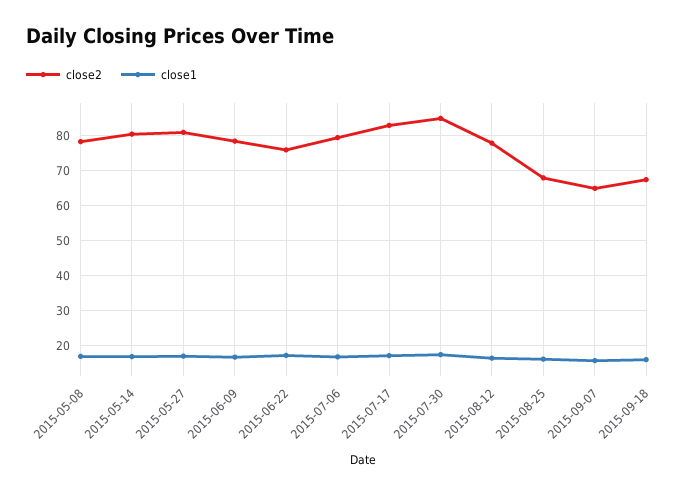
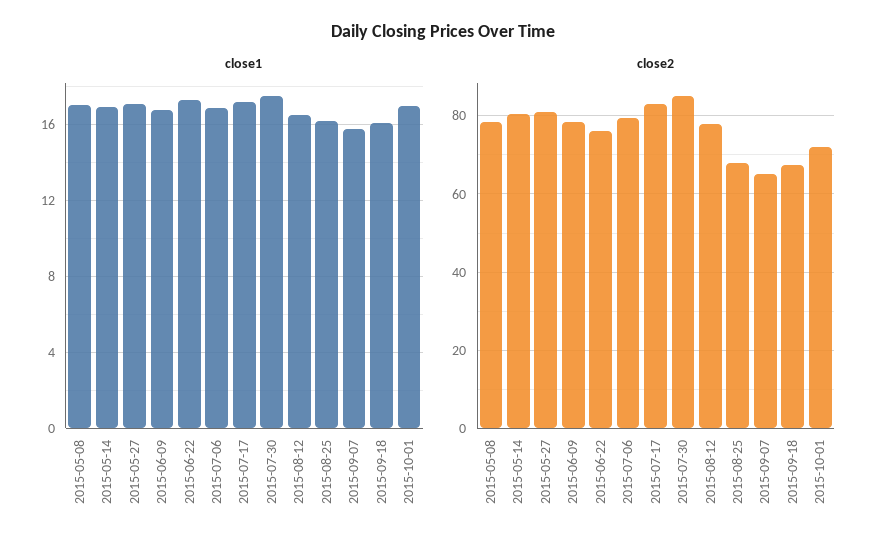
close1, 2015-10-01: none -> 17
close2, 2015-10-01: none -> 72

